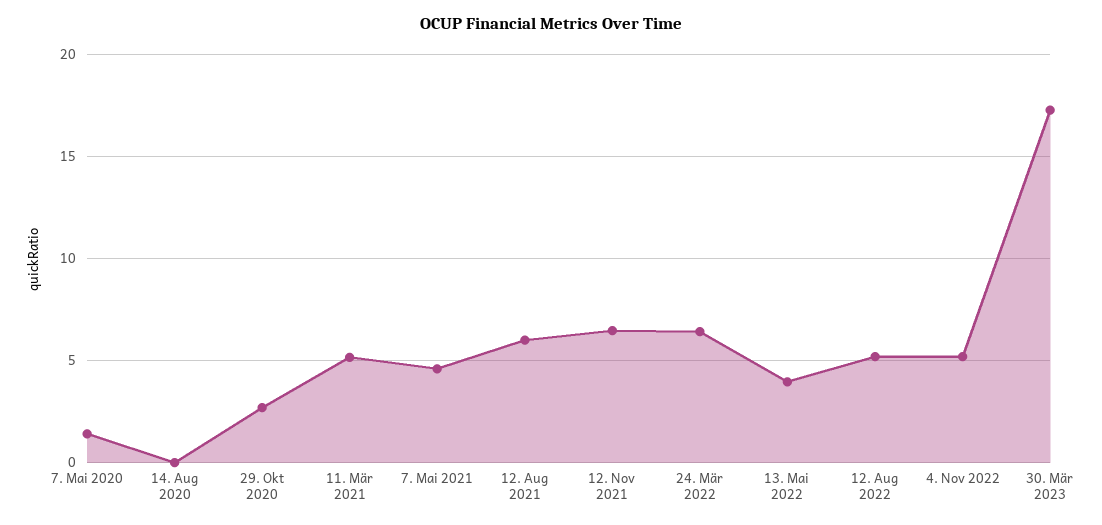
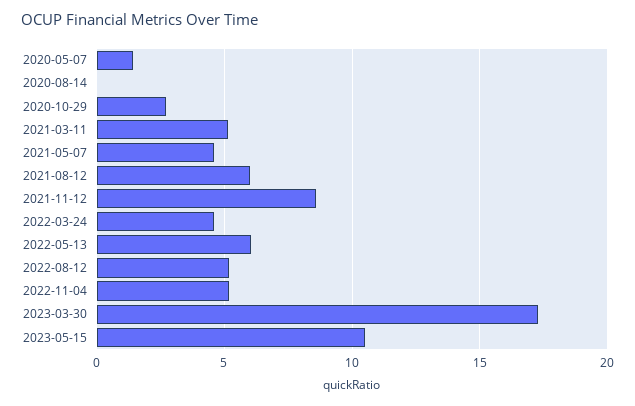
12. Nov 2021: 6.5 -> 8.5
24. Mär 2022: 6.5 -> 4.5
13. Mai 2022: 4 -> 6
2023-05-15: none -> 10.5

